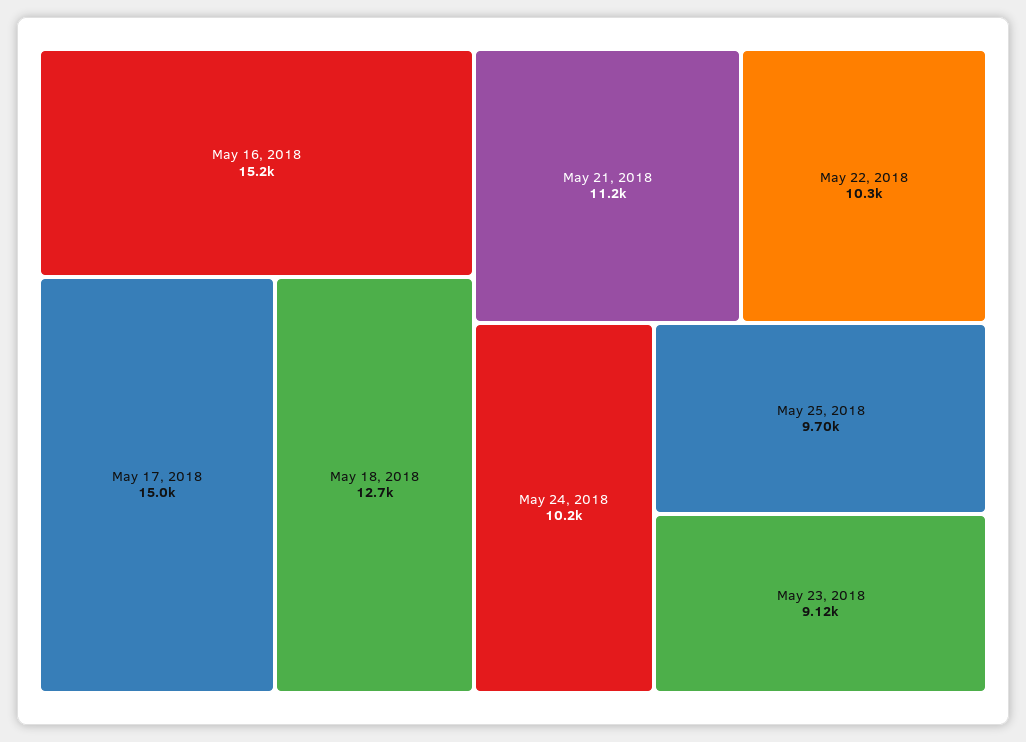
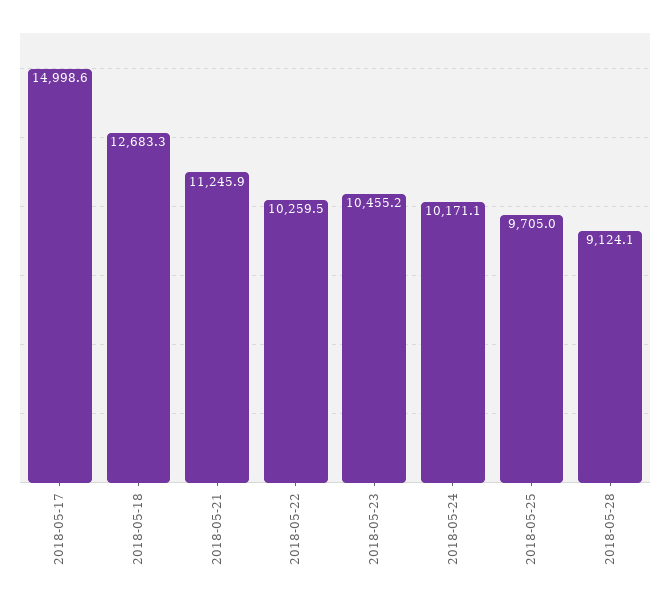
May 16, 2018: 15200 -> none
May 23, 2018: 9120 -> 10455.2
2018-05-28: none -> 9124.1

